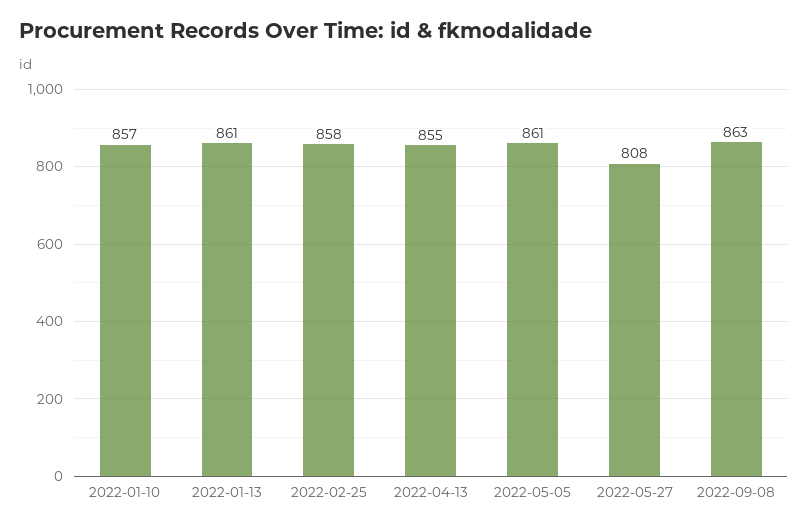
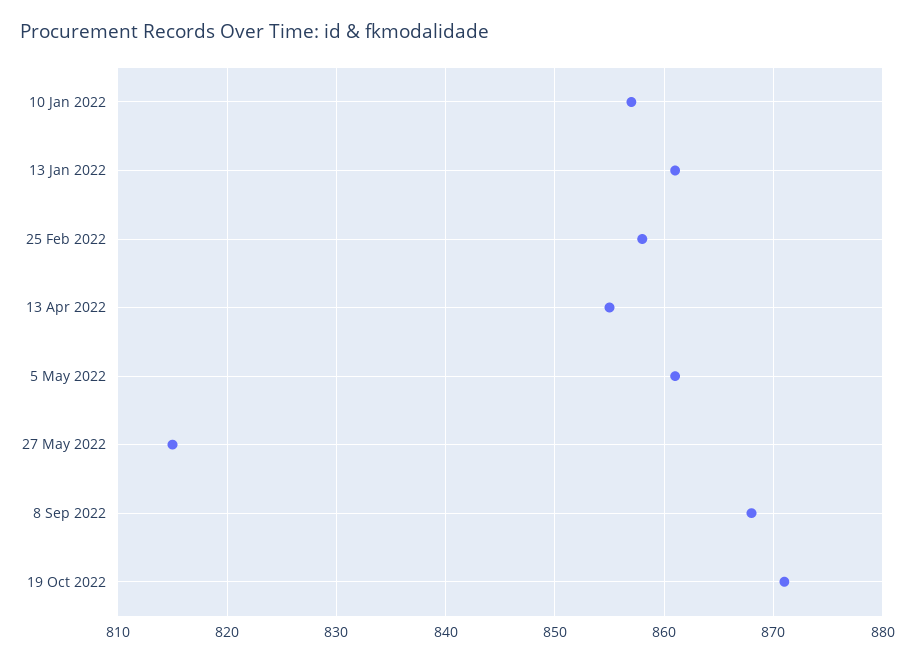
2022-05-27: 808 -> 815
2022-09-08: 863 -> 868
19 Oct 2022: none -> 871

